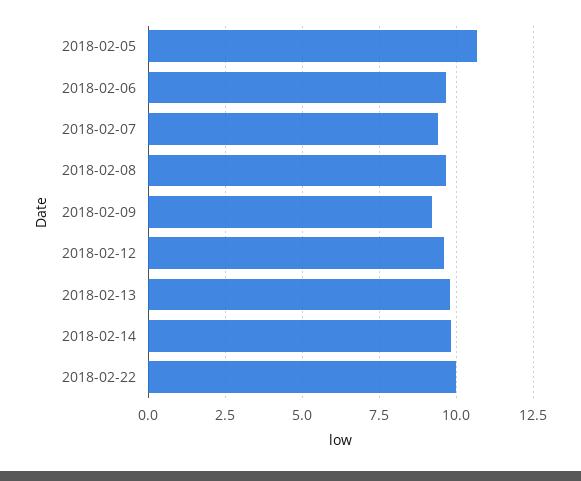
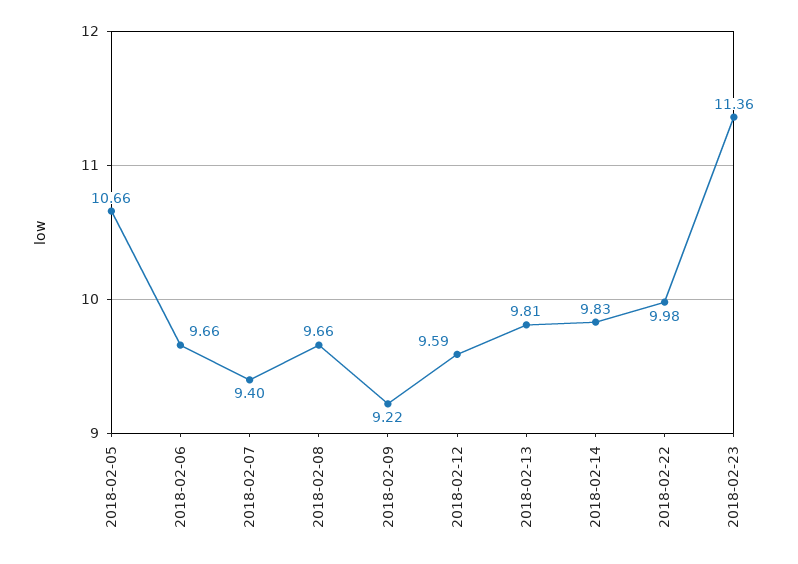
2018-02-23: none -> 11.36

